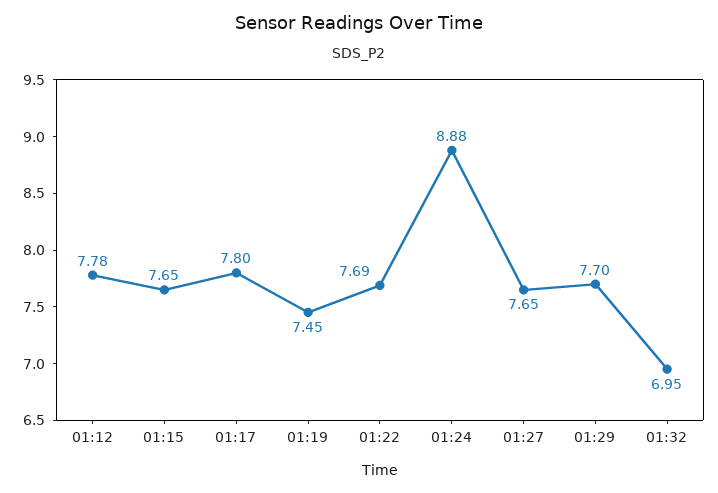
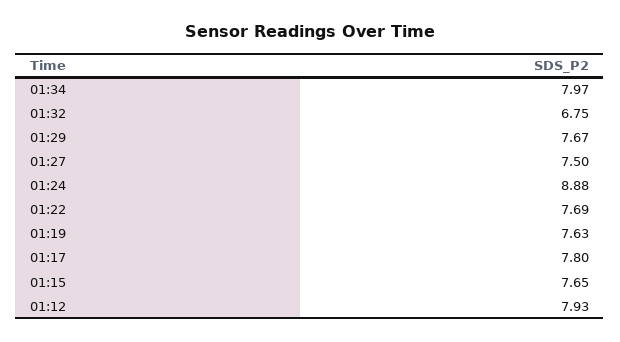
01:12: 7.78 -> 7.93
01:19: 7.45 -> 7.63
01:27: 7.65 -> 7.5
01:29: 7.7 -> 7.67
01:32: 6.95 -> 6.75
01:34: none -> 7.97

